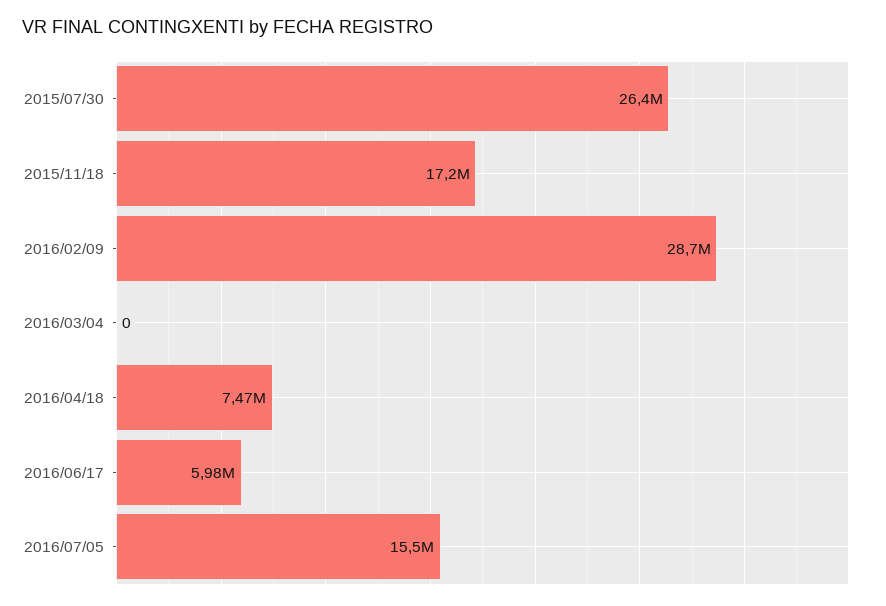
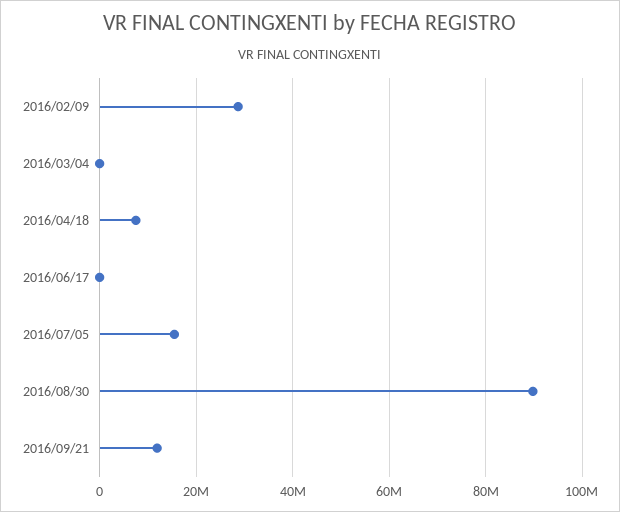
2015/07/30: 26400000 -> none
2015/11/18: 17200000 -> none
2016/06/17: 5980000 -> 0
2016/08/30: none -> 90000000
2016/09/21: none -> 12000000

